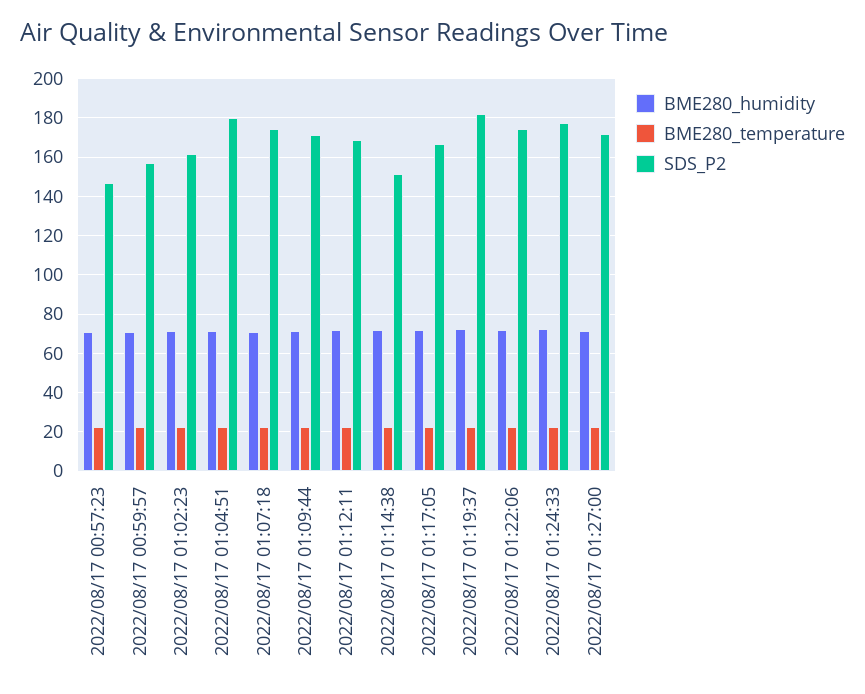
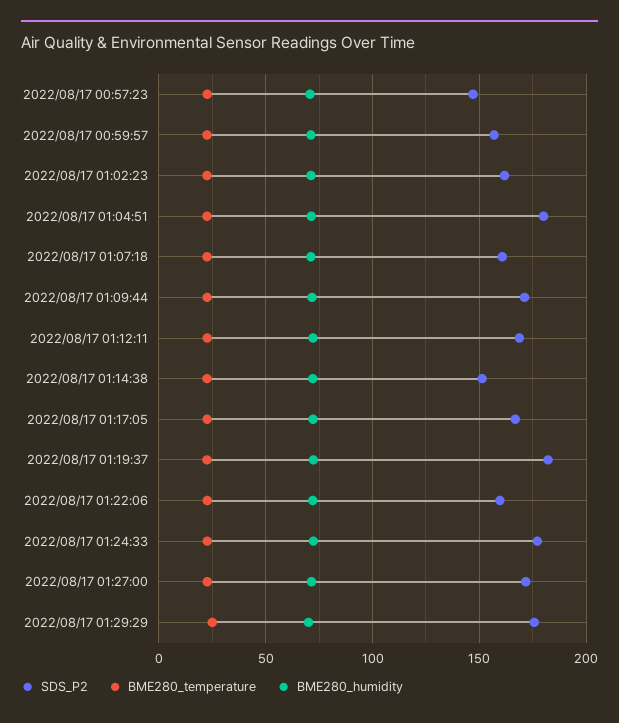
SDS_P2, 2022/08/17 01:07:18: 175 -> 160
SDS_P2, 2022/08/17 01:22:06: 175 -> 160
SDS_P2, 2022/08/17 01:29:29: none -> 175
BME280_temperature, 2022/08/17 01:29:29: none -> 25
BME280_humidity, 2022/08/17 01:29:29: none -> 70

